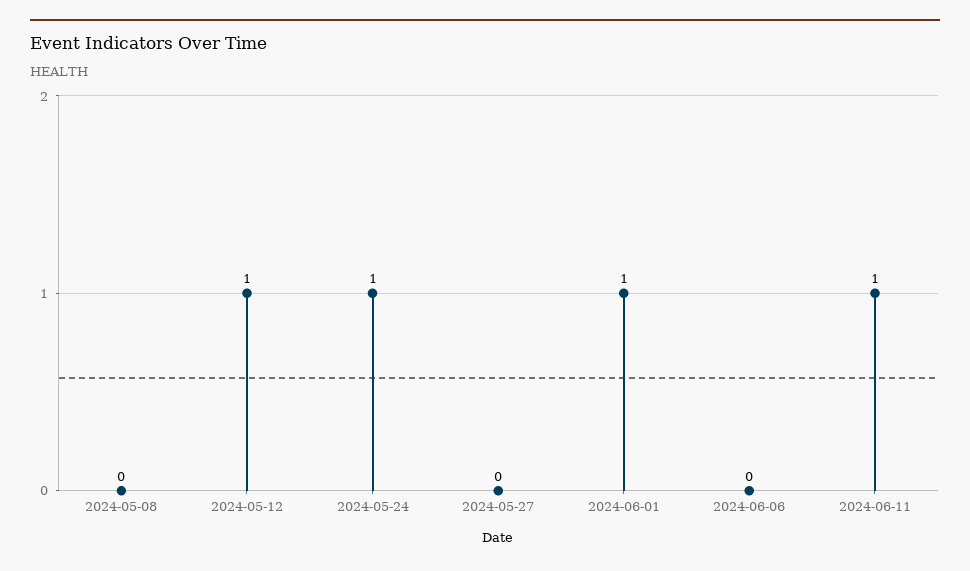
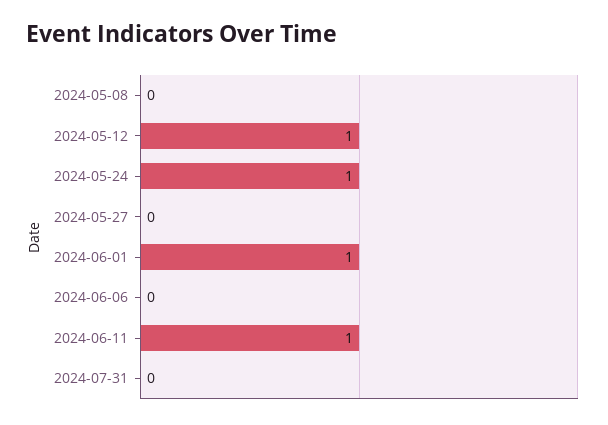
2024-07-31: none -> 0

